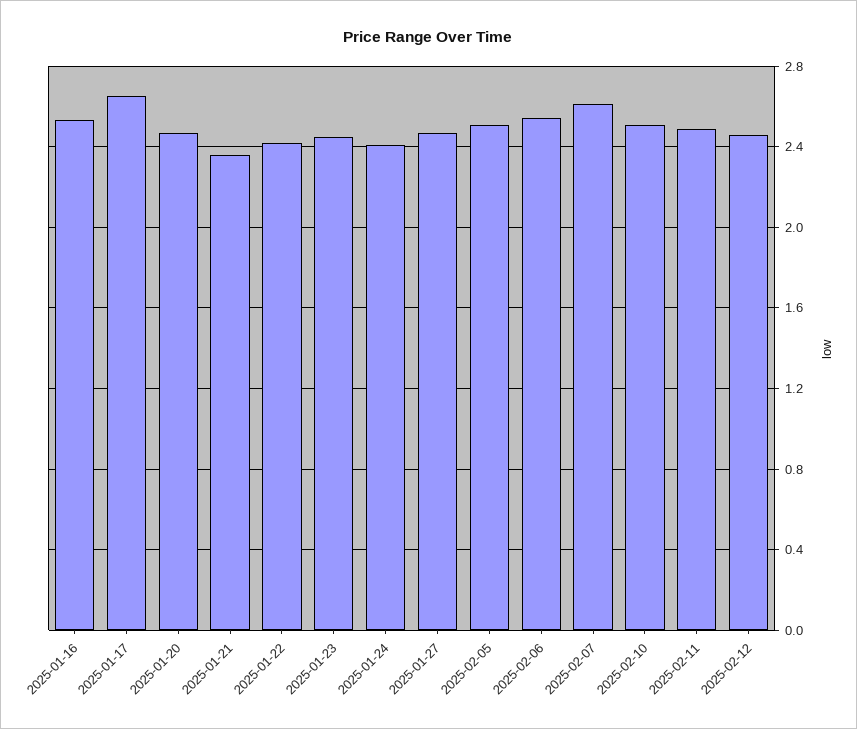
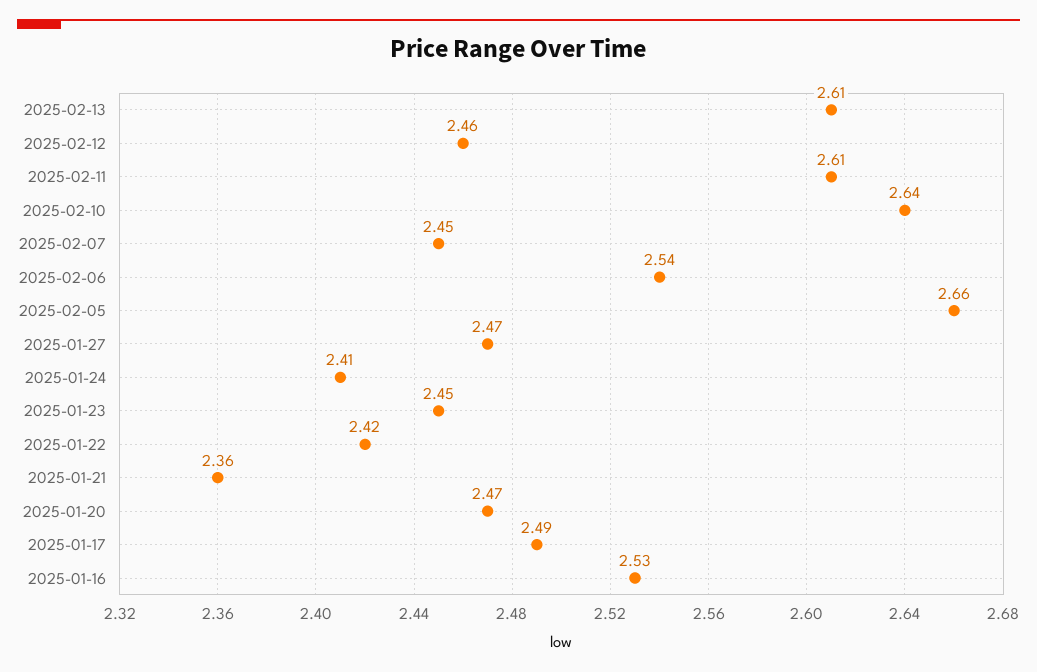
2025-01-17: 2.65 -> 2.49
2025-02-05: 2.5 -> 2.66
2025-02-07: 2.6 -> 2.45
2025-02-10: 2.5 -> 2.64
2025-02-11: 2.5 -> 2.61
2025-02-13: none -> 2.61

